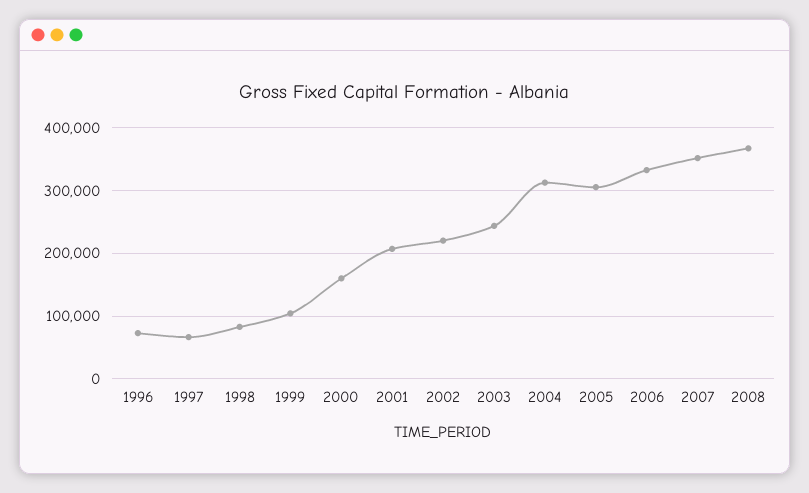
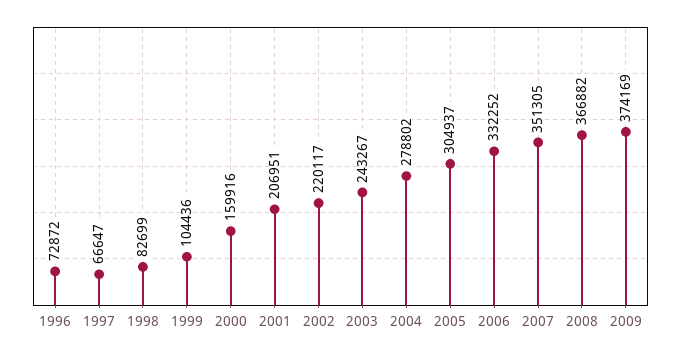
2004: 310000 -> 278802
2009: none -> 374169

